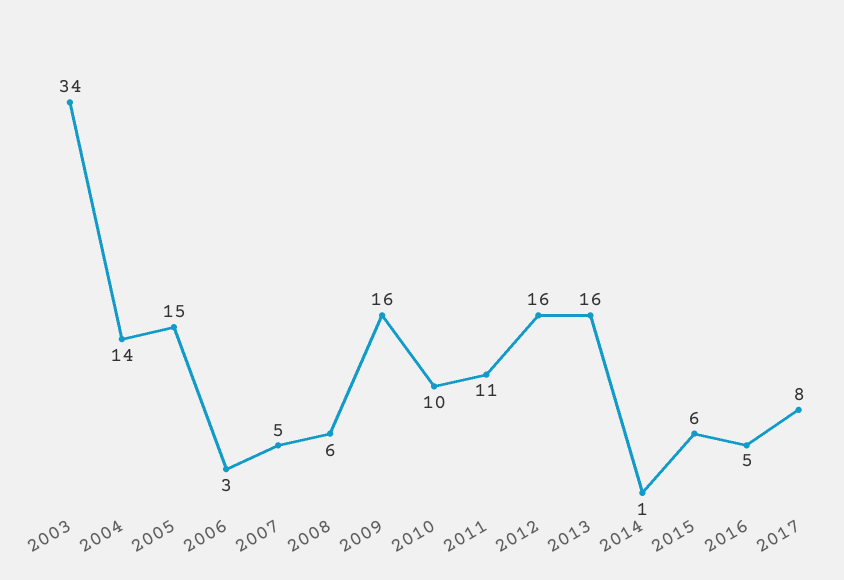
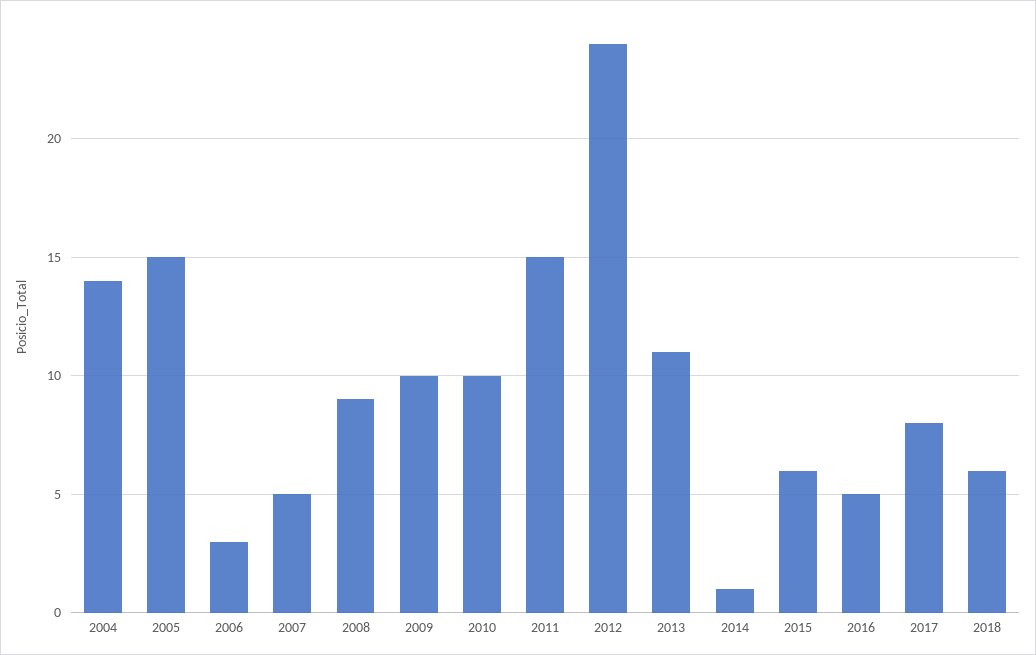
2003: 34 -> none
2008: 6 -> 9
2009: 16 -> 10
2011: 11 -> 15
2012: 16 -> 24
2013: 16 -> 11
2018: none -> 6

